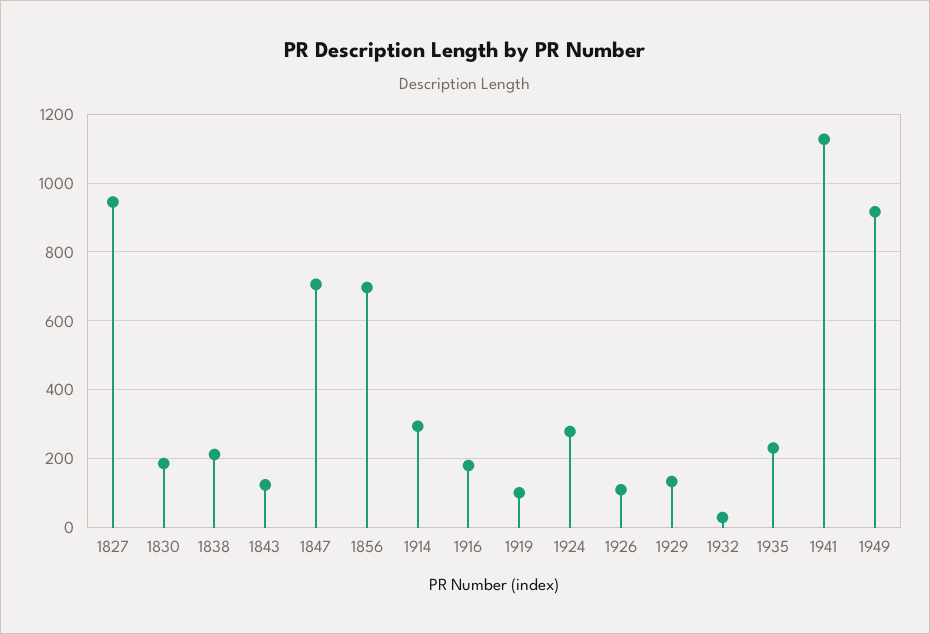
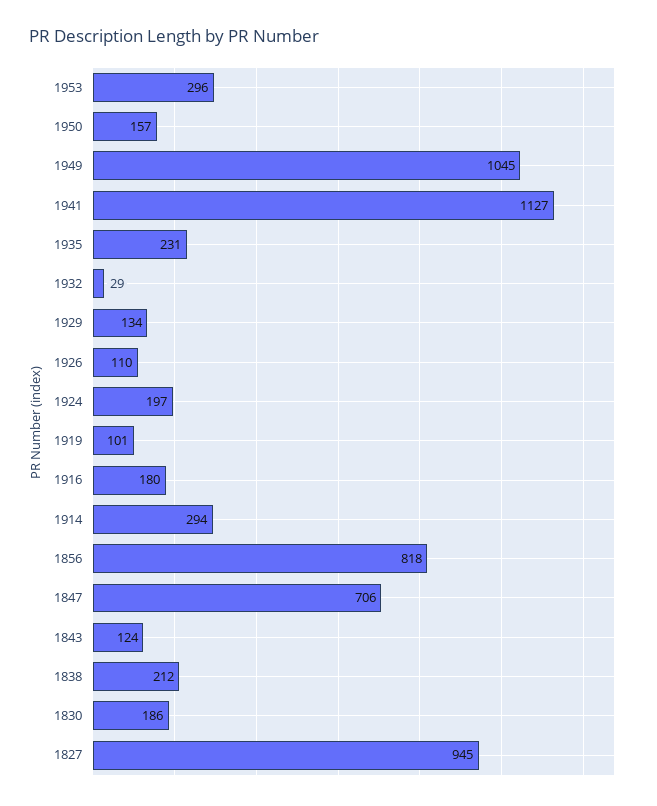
1856: 700 -> 818
1924: 280 -> 197
1949: 920 -> 1045
1953: none -> 296
1950: none -> 157

